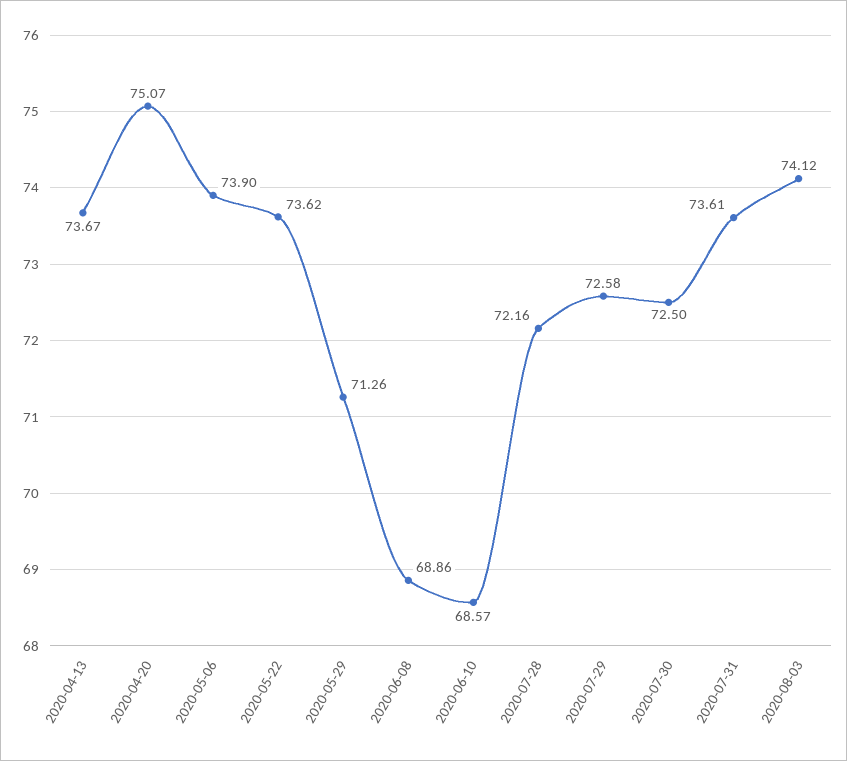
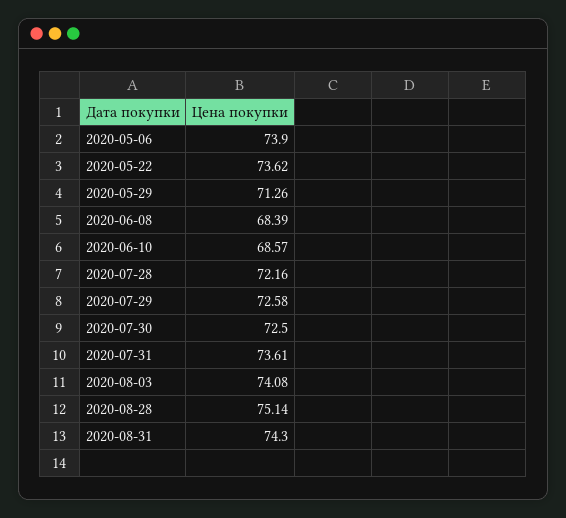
2020-04-13: 73.67 -> none
2020-04-20: 75.07 -> none
2020-06-08: 68.86 -> 68.39
2020-08-03: 74.12 -> 74.08
2020-08-28: none -> 75.14
2020-08-31: none -> 74.3

